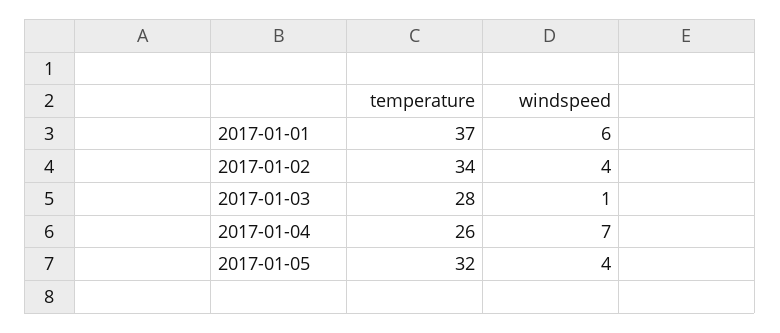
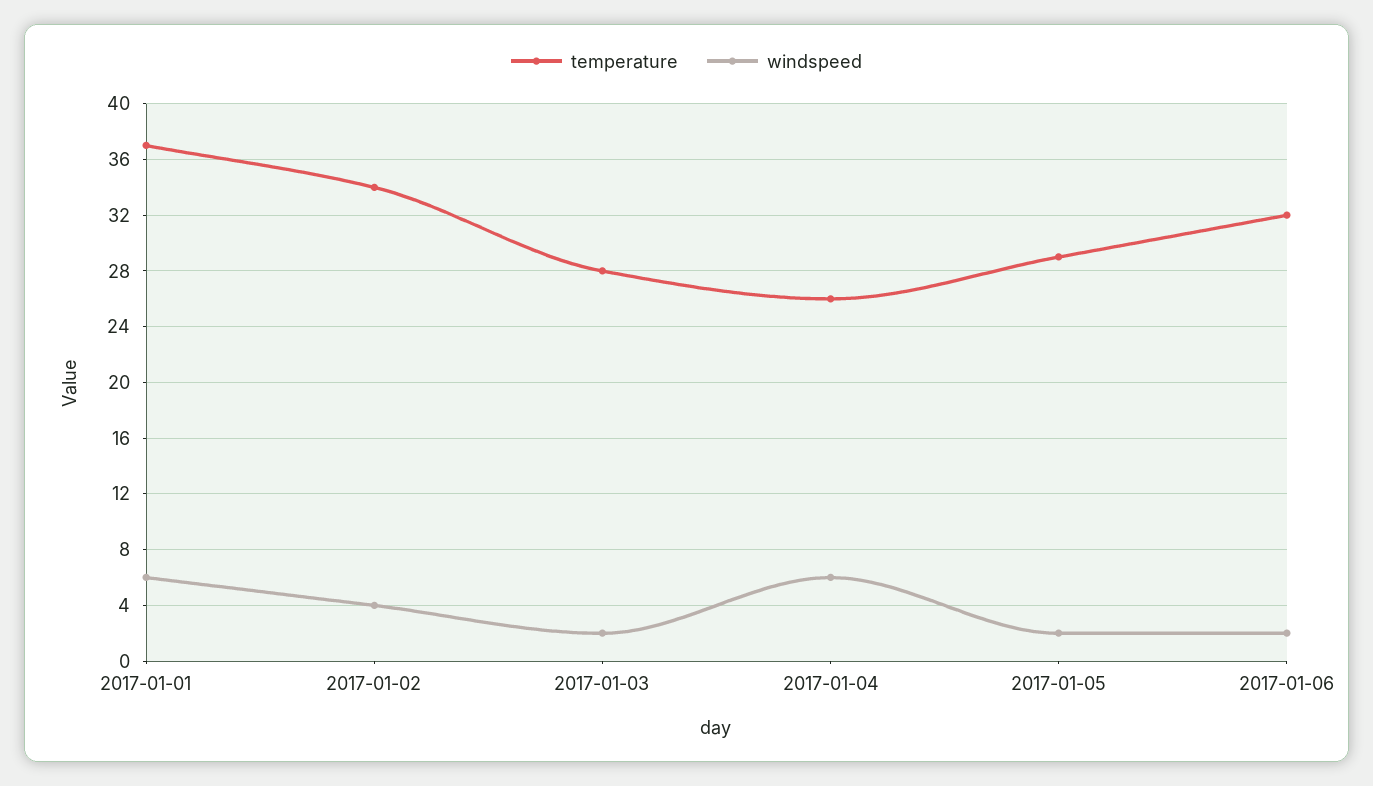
windspeed, 2017-01-03: 1 -> 2
windspeed, 2017-01-04: 7 -> 6
temperature, 2017-01-05: 32 -> 29
windspeed, 2017-01-05: 4 -> 2
temperature, 2017-01-06: none -> 32
windspeed, 2017-01-06: none -> 2

